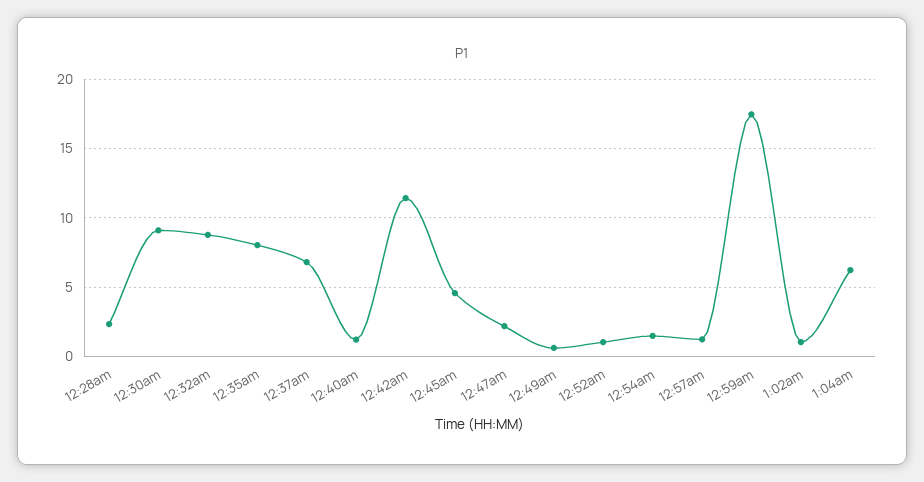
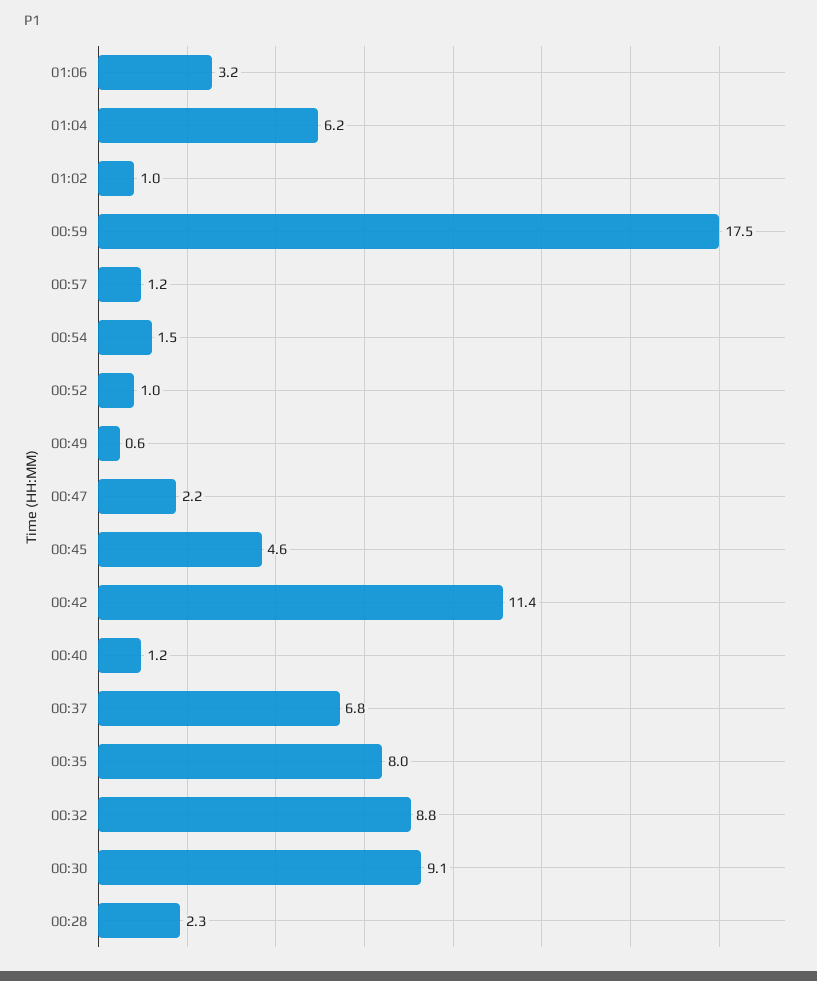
01:06: none -> 3.2

